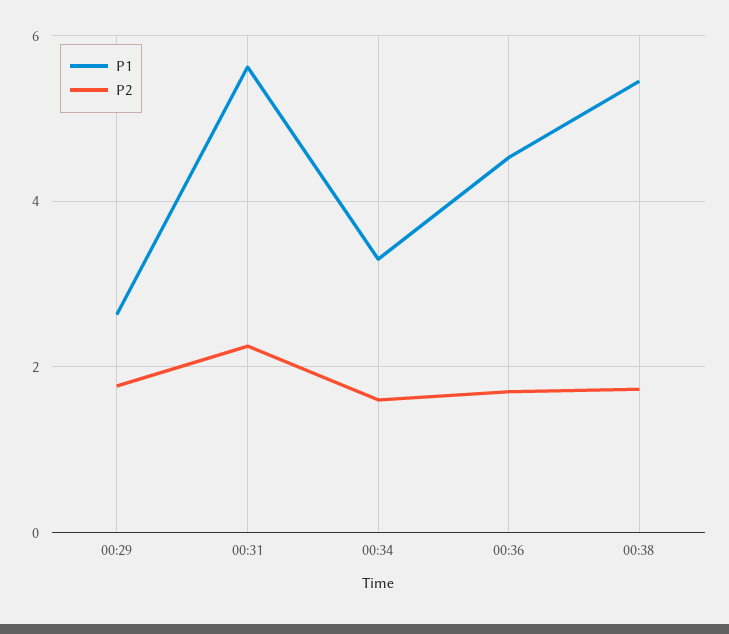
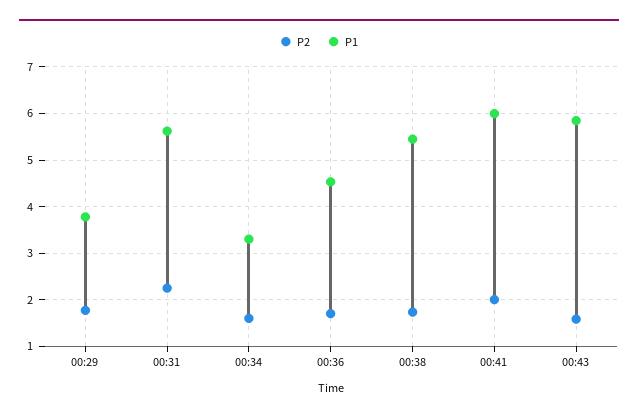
P1, 00:29: 2.6 -> 3.8
P2, 00:41: none -> 2
P1, 00:41: none -> 6
P2, 00:43: none -> 1.6
P1, 00:43: none -> 5.8

